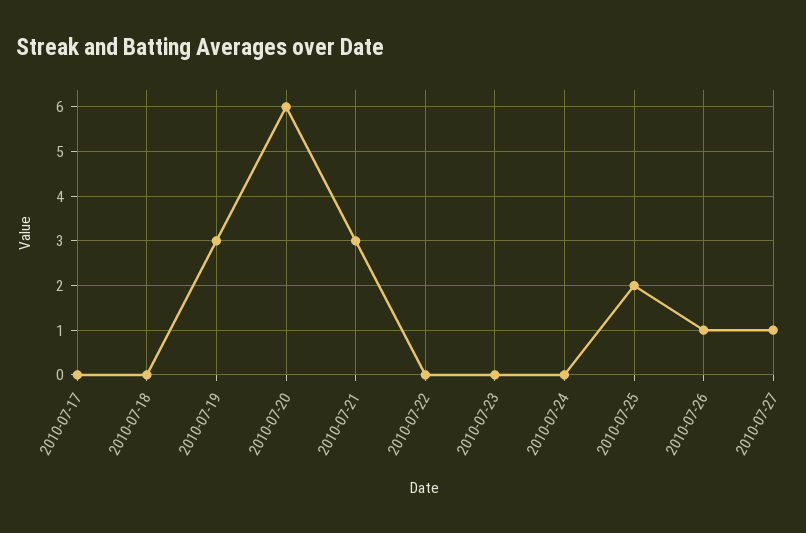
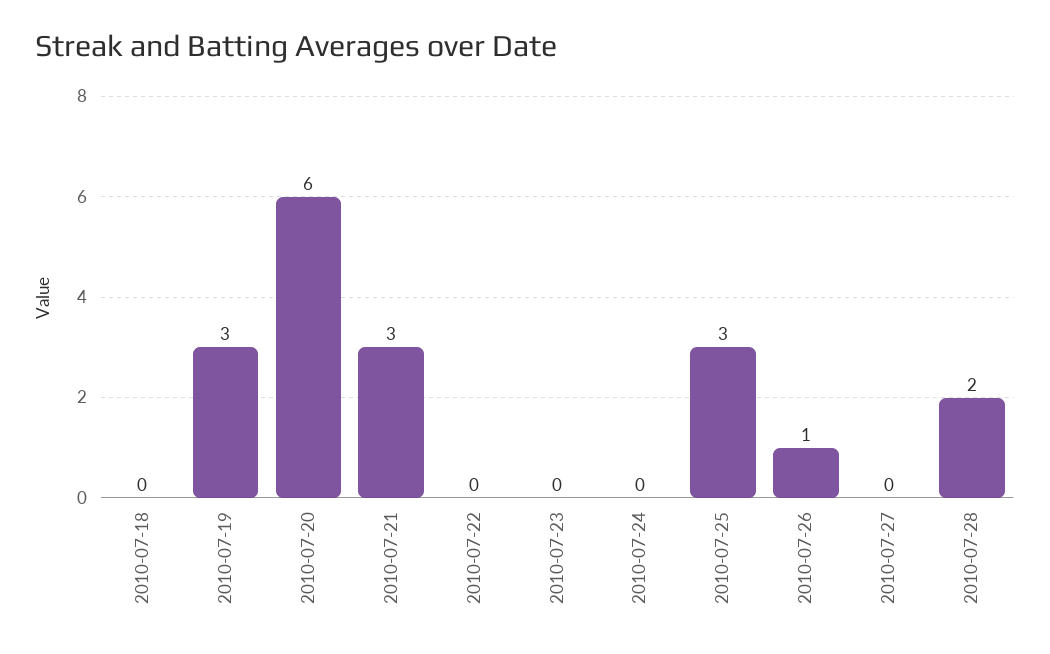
2010-07-17: 0 -> none
2010-07-25: 2 -> 3
2010-07-27: 1 -> 0
2010-07-28: none -> 2

